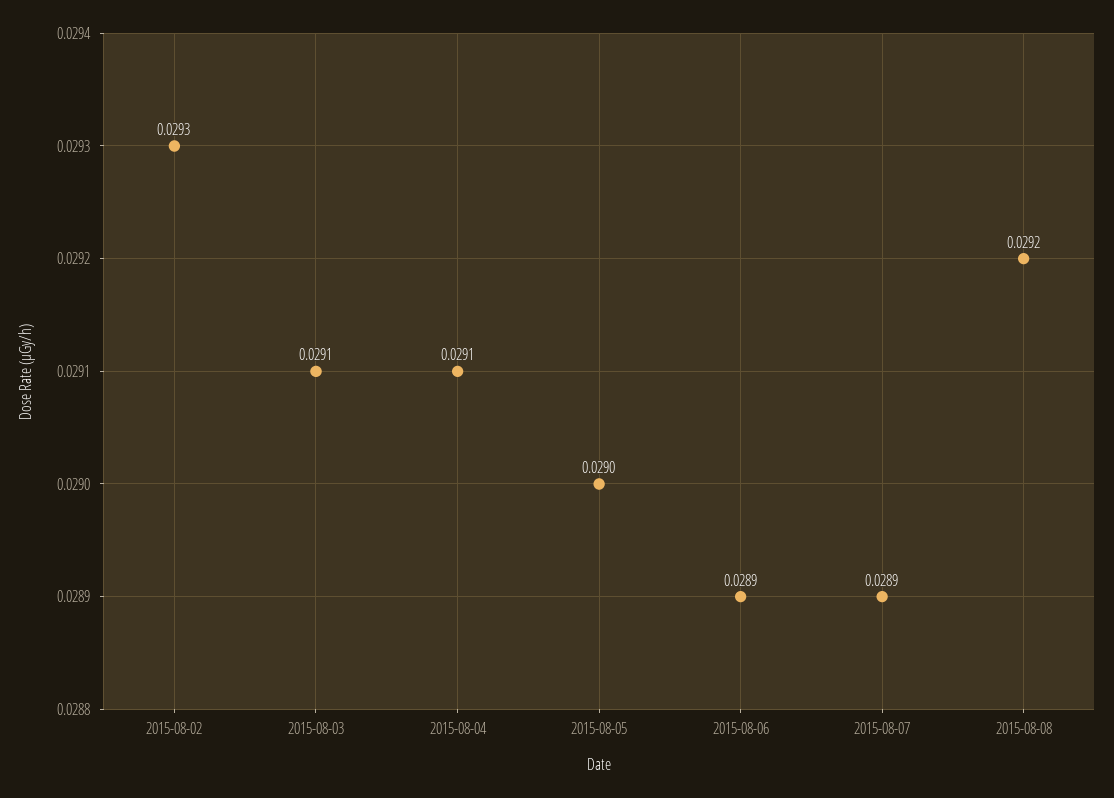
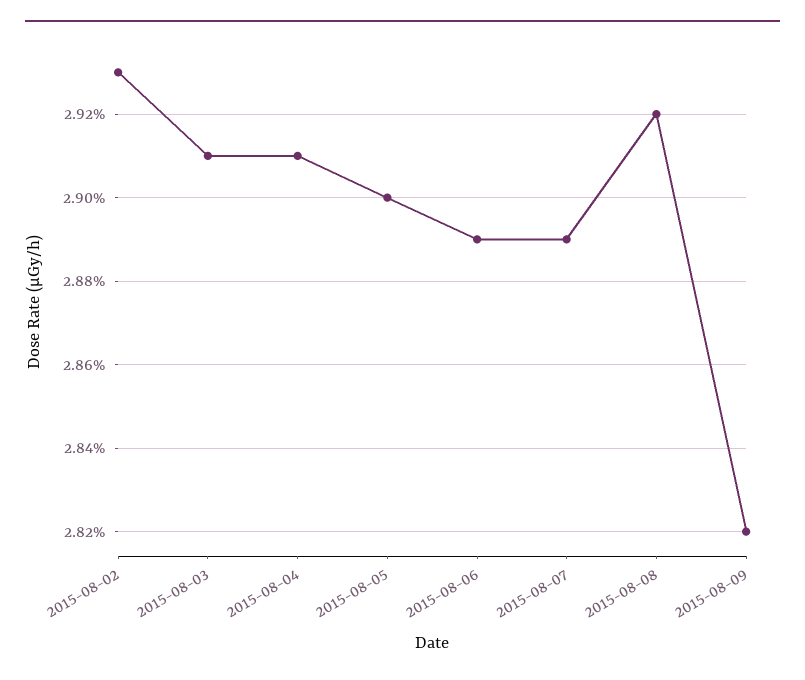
2015-08-09: none -> 0.0282

